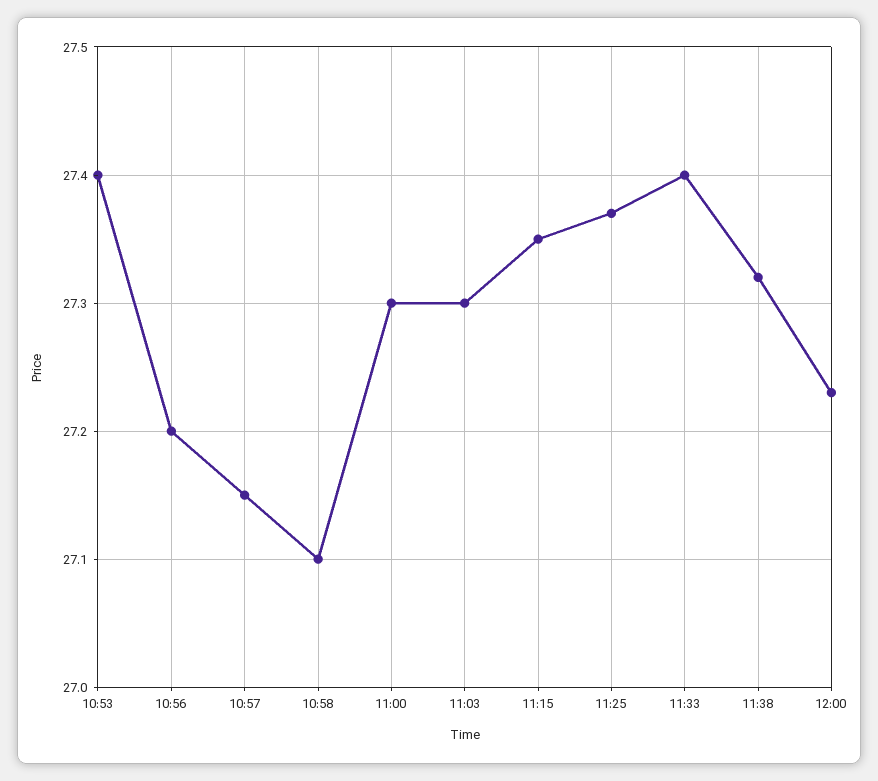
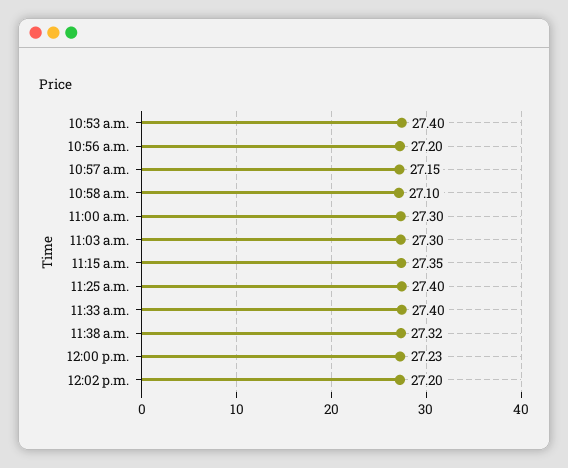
11:25: 27.37 -> 27.4
12:02 p.m.: none -> 27.2

